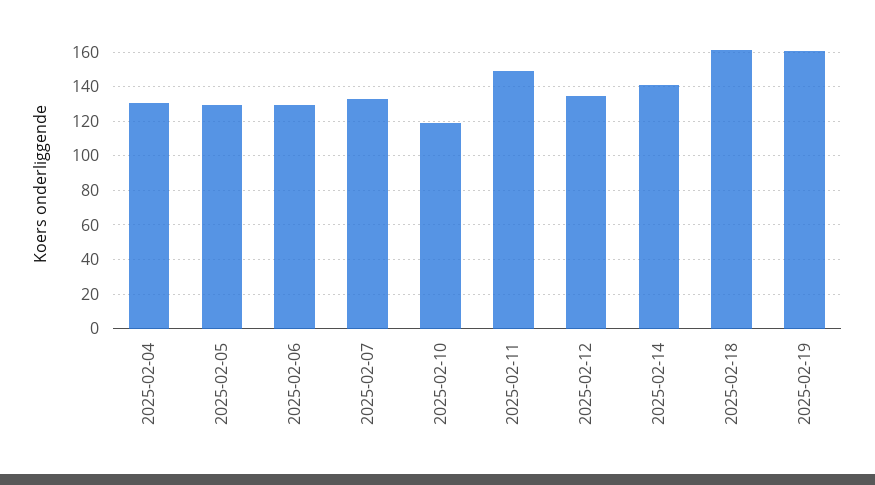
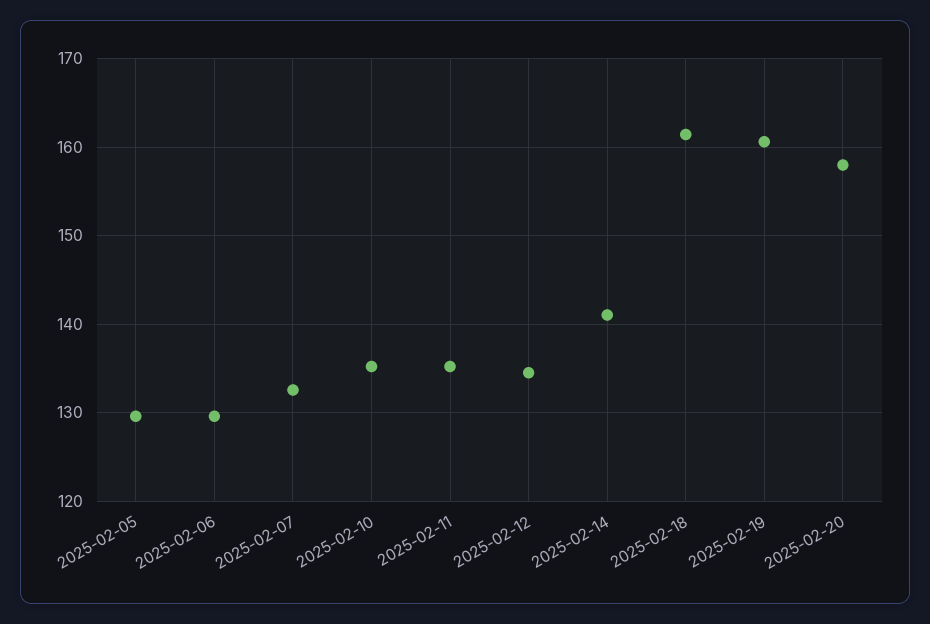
2025-02-04: 130 -> none
2025-02-10: 120 -> 135
2025-02-11: 150 -> 135
2025-02-20: none -> 158

